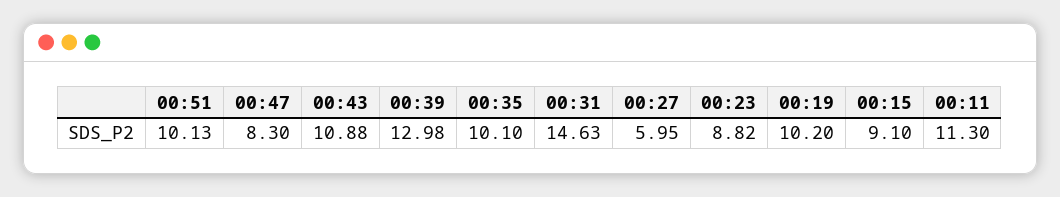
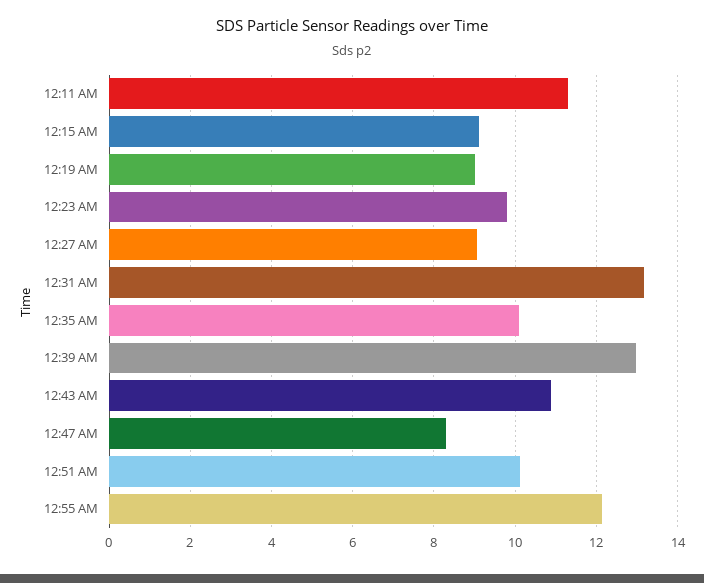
00:31: 14.63 -> 13.2
00:27: 5.95 -> 9
00:23: 8.82 -> 9.8
00:19: 10.2 -> 9
12:55 AM: none -> 12.2

